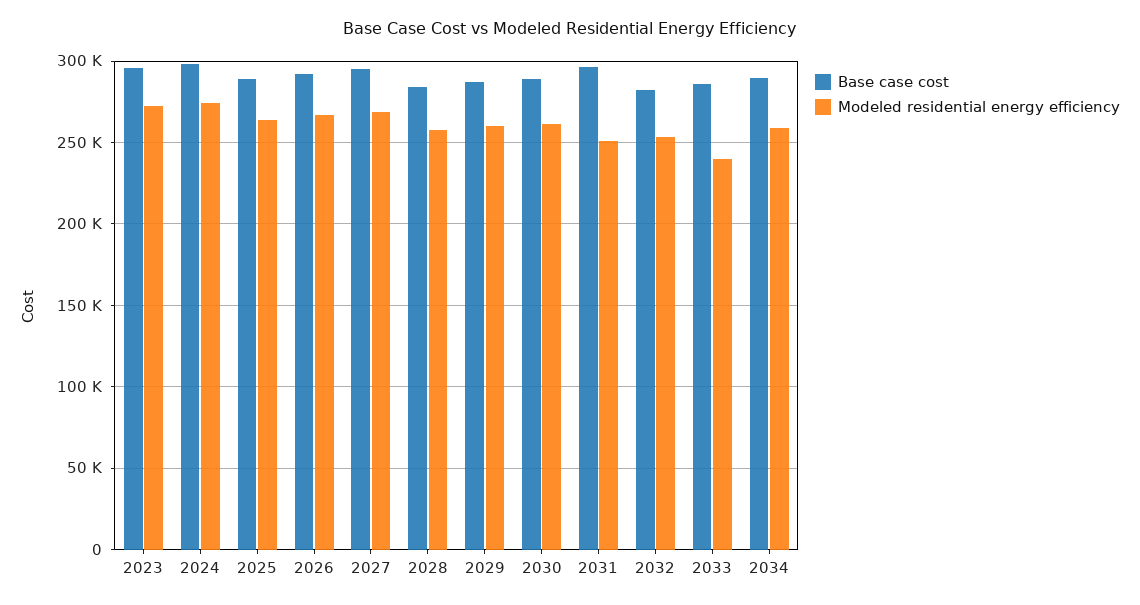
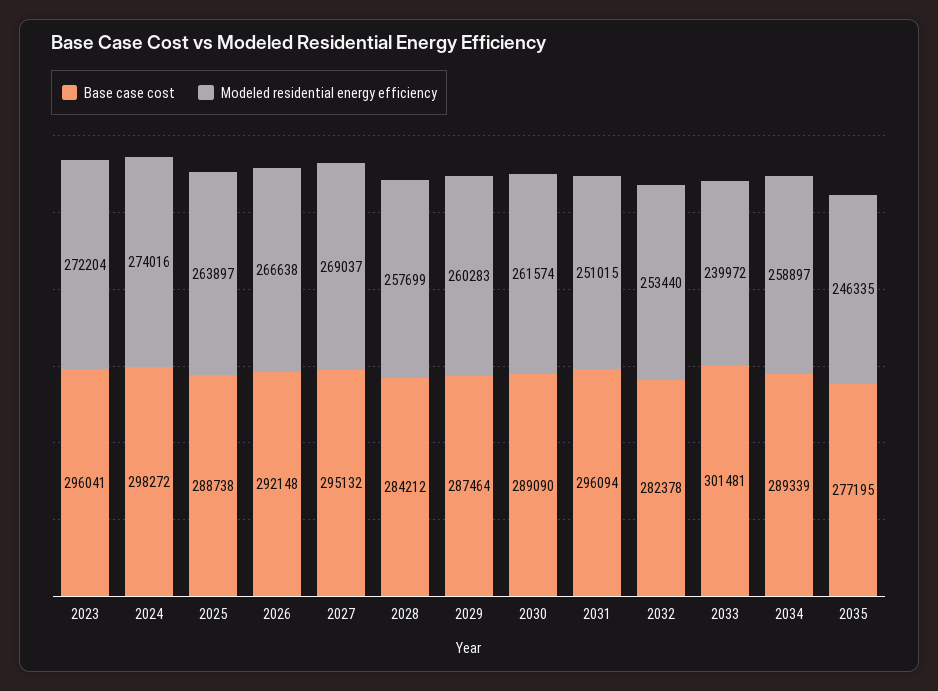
Base case cost, 2033: 285000 -> 301481
Base case cost, 2035: none -> 277195
Modeled residential energy efficiency, 2035: none -> 246335

